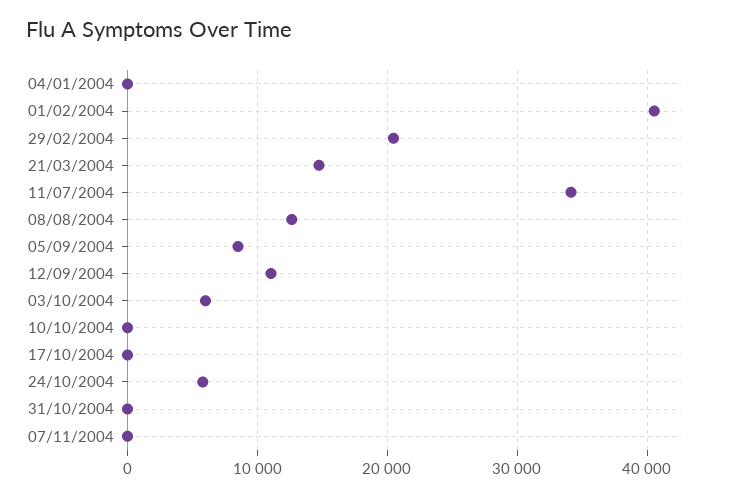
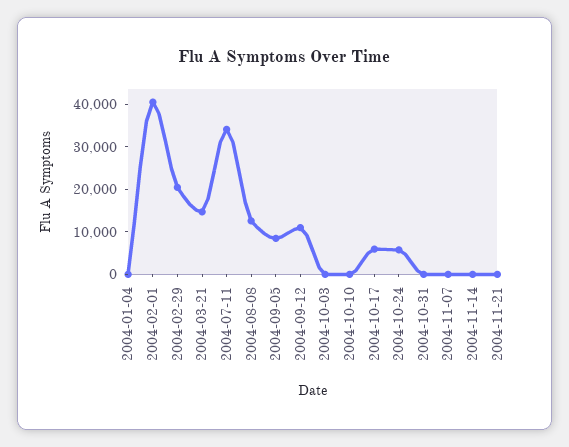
03/10/2004: 6000 -> 0
17/10/2004: 0 -> 6000
2004-11-14: none -> 0
2004-11-21: none -> 0

